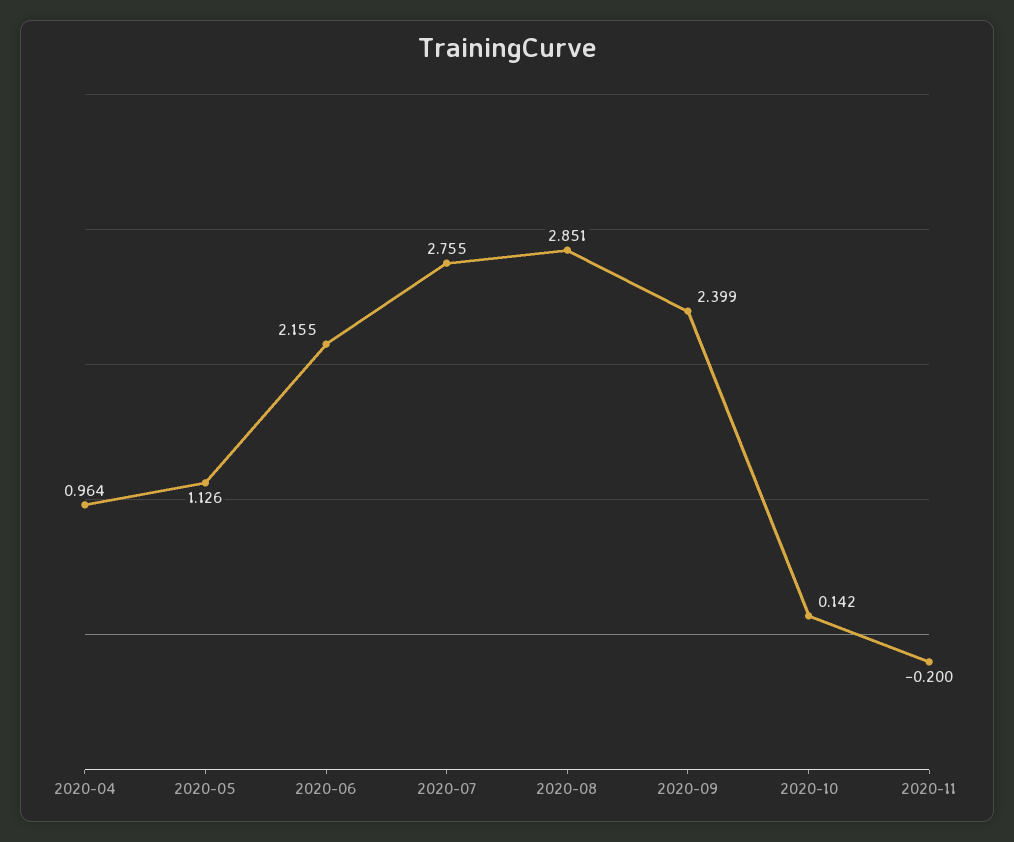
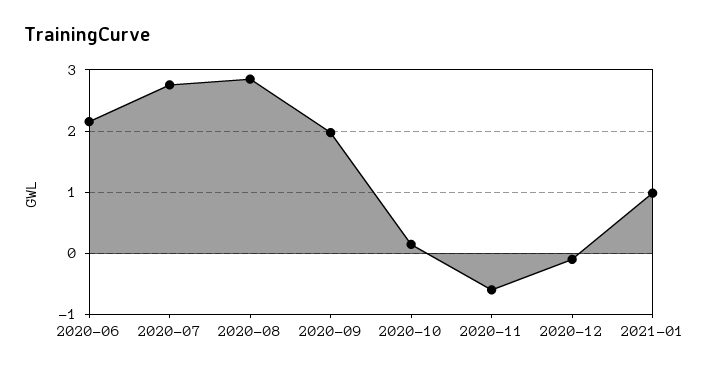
2020-04: 0.964 -> none
2020-05: 1.126 -> none
2020-09: 2.399 -> 2
2020-11: -0.2 -> -0.6
2020-12: none -> -0.1
2021-01: none -> 1

